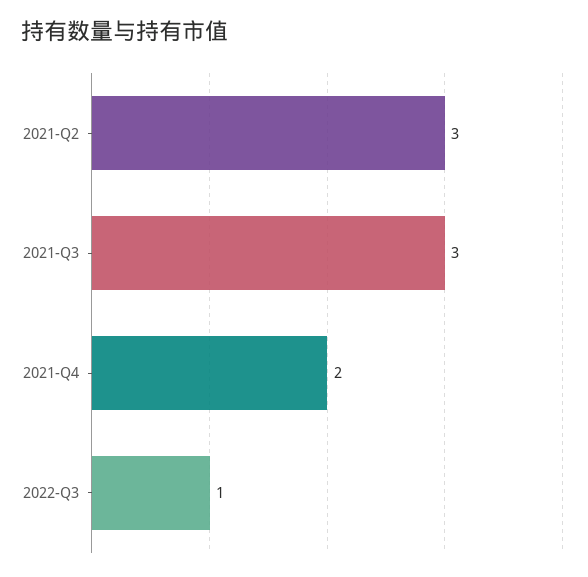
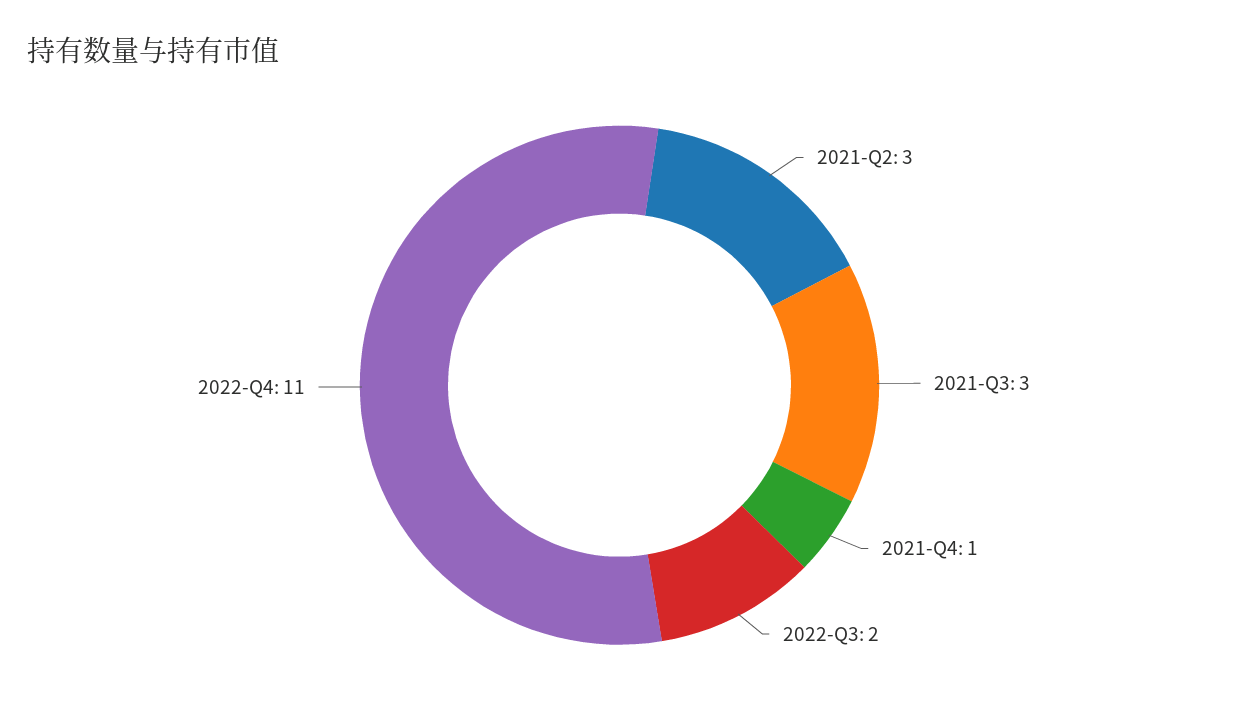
2021-Q4: 2 -> 1
2022-Q3: 1 -> 2
2022-Q4: none -> 11

